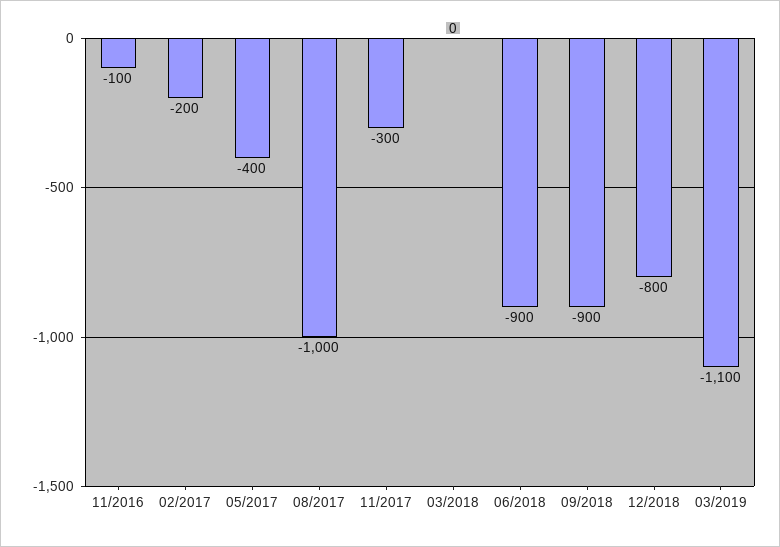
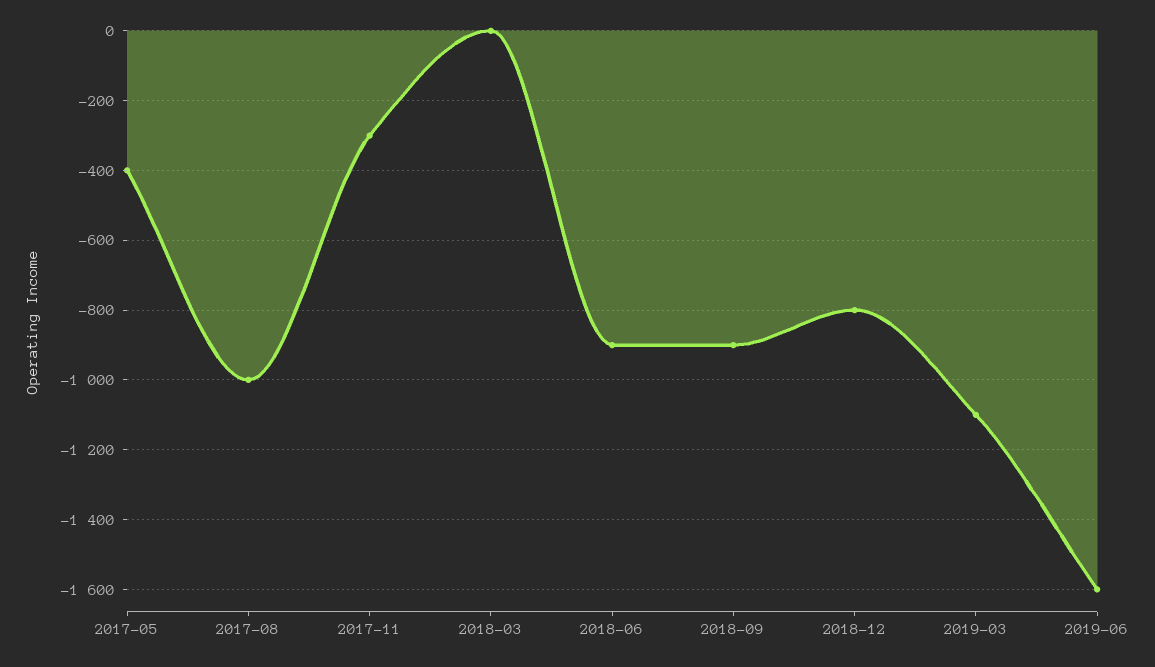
11/2016: -100 -> none
02/2017: -200 -> none
2019-06: none -> -1600

